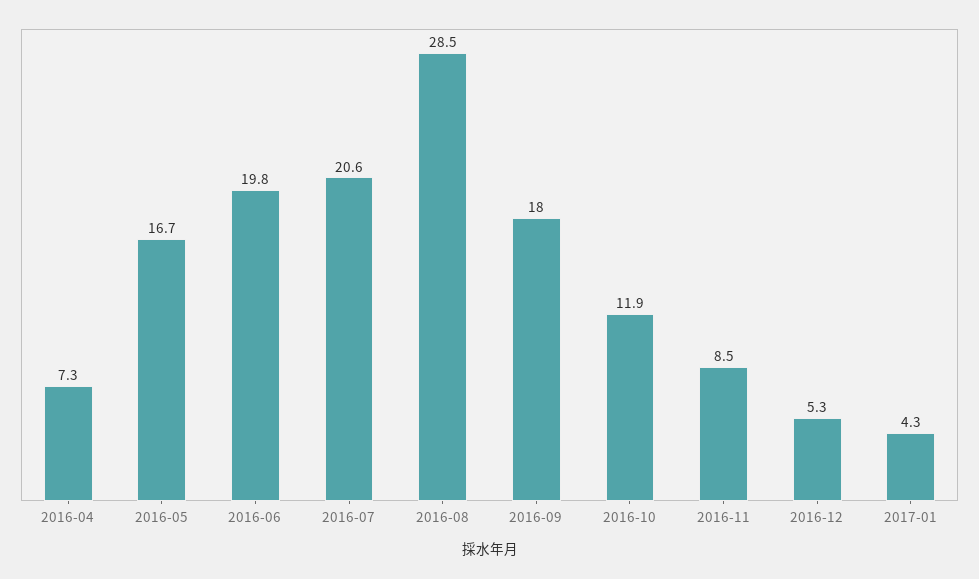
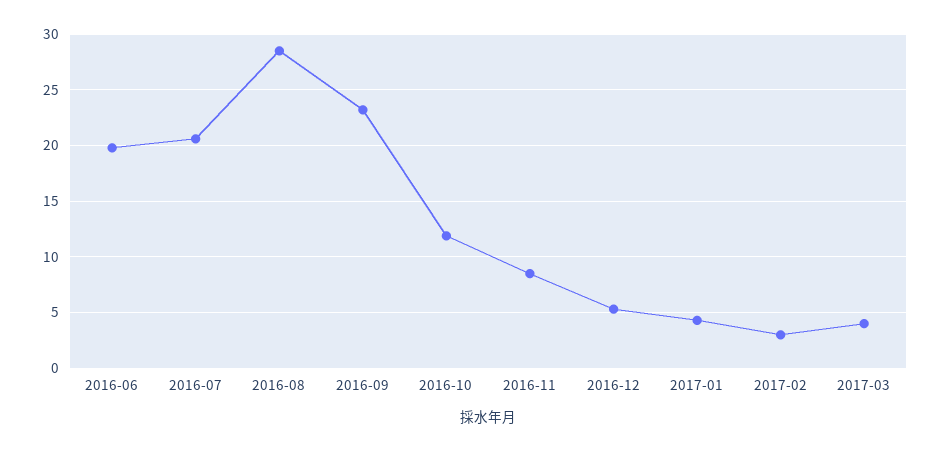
2016-04: 7.3 -> none
2016-05: 16.7 -> none
2016-09: 18 -> 23
2017-02: none -> 3
2017-03: none -> 4

